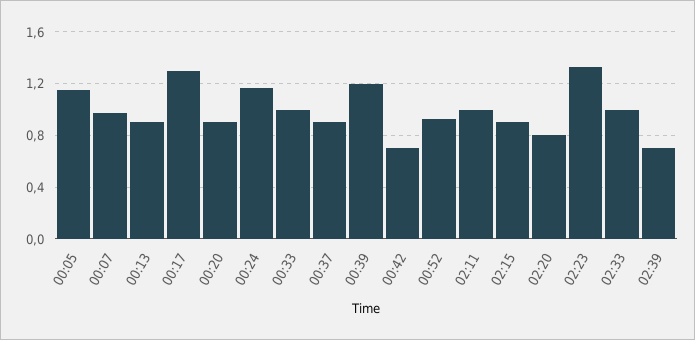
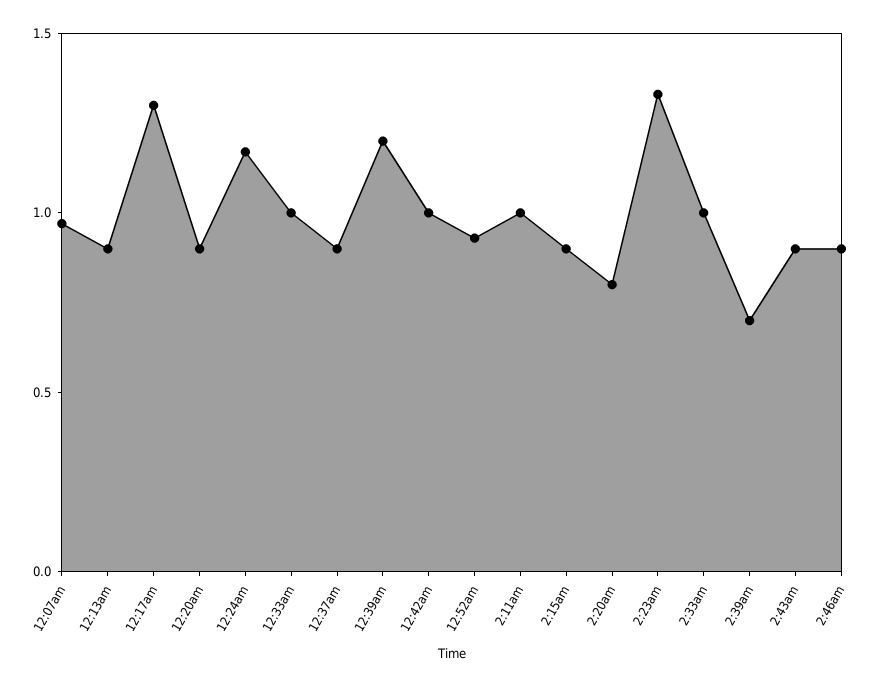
00:05: 1.15 -> none
00:42: 0.7 -> 1
2:43am: none -> 0.9
2:46am: none -> 0.9

